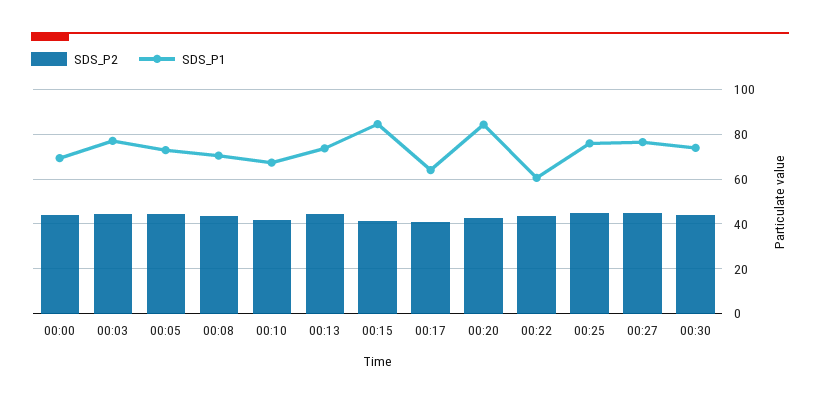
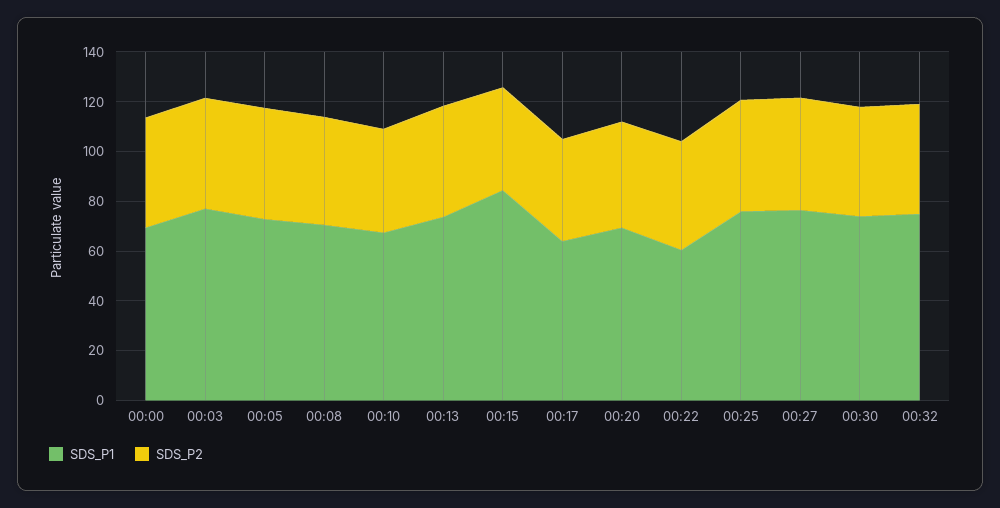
SDS_P1, 00:20: 85 -> 70
SDS_P1, 00:32: none -> 75
SDS_P2, 00:32: none -> 45

